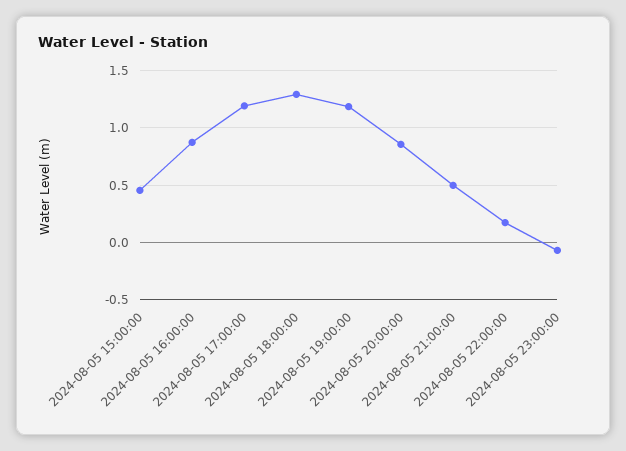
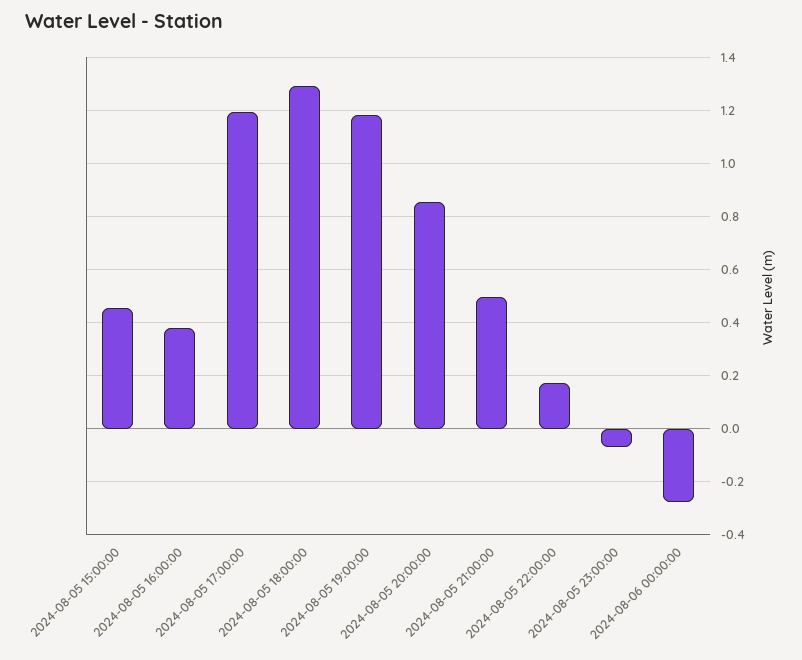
2024-08-05 16:00:00: 0.9 -> 0.375
2024-08-06 00:00:00: none -> -0.275

